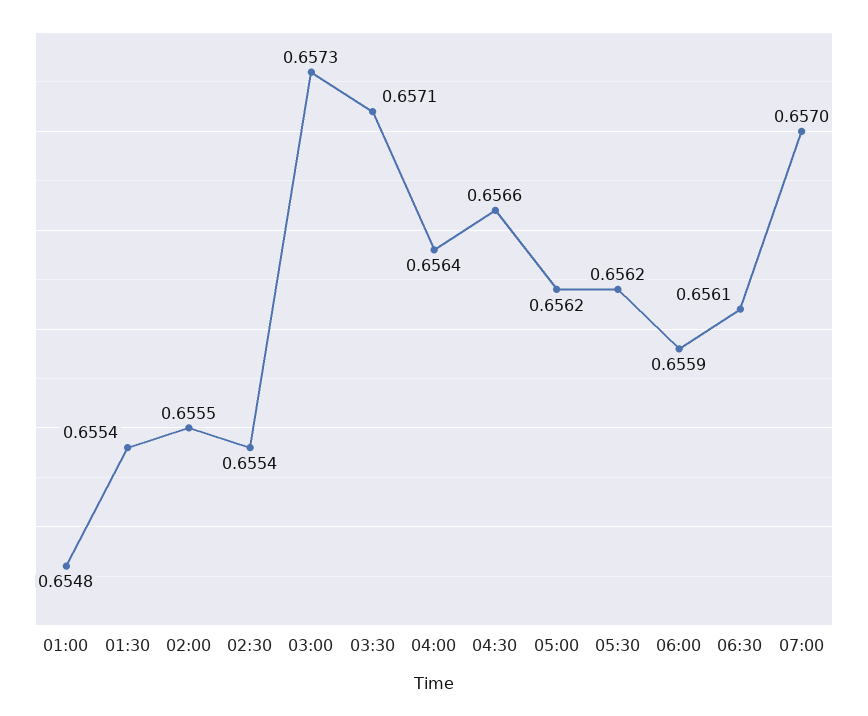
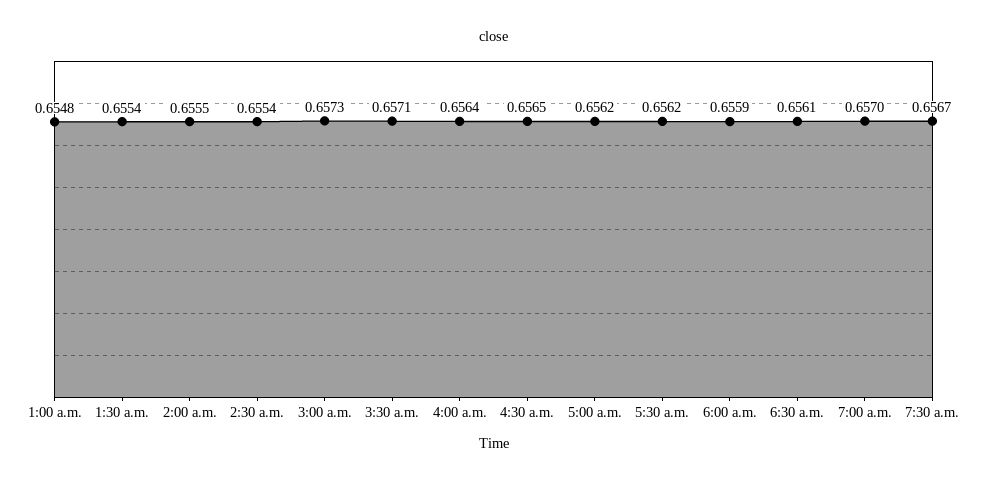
04:30: 0.6566 -> 0.6565
7:30 a.m.: none -> 0.6567

